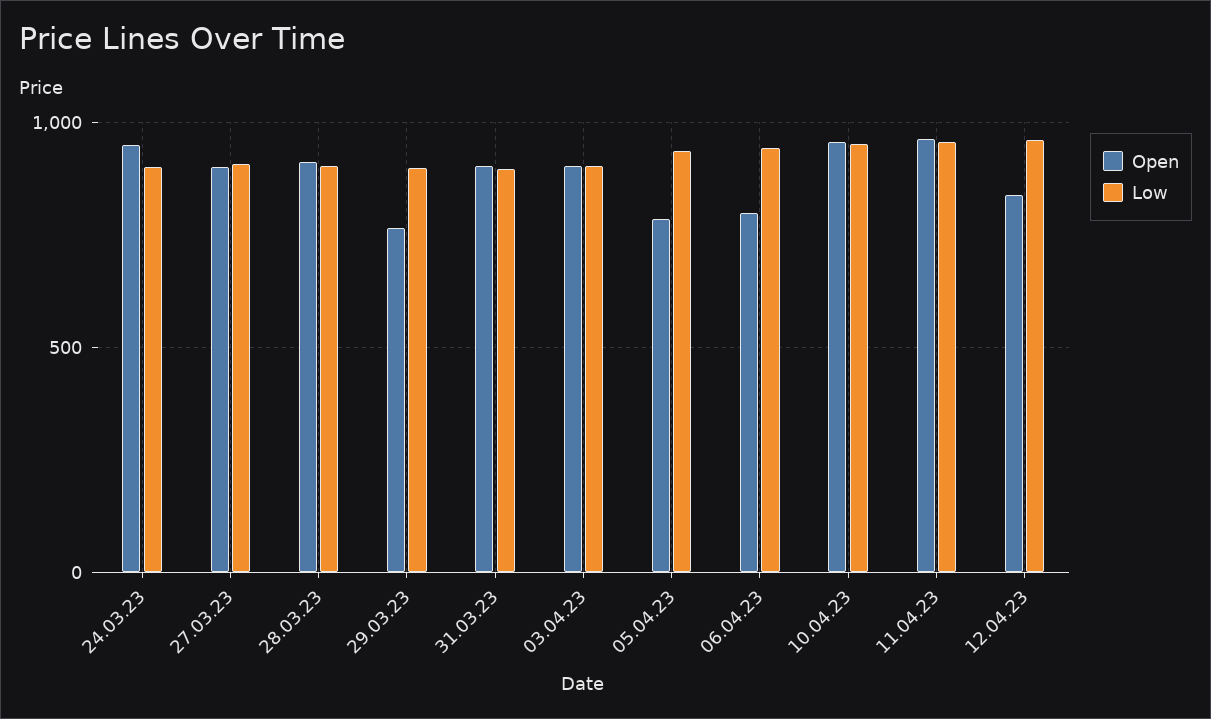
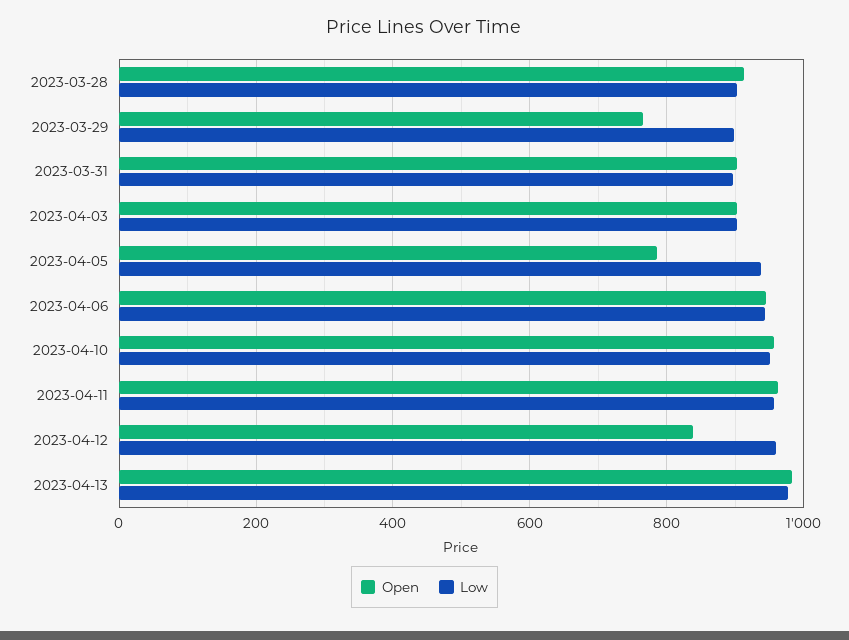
Open, 24.03.23: 950 -> none
Low, 24.03.23: 900 -> none
Open, 27.03.23: 900 -> none
Low, 27.03.23: 900 -> none
Open, 06.04.23: 800 -> 940
Open, 2023-04-13: none -> 980
Low, 2023-04-13: none -> 980

